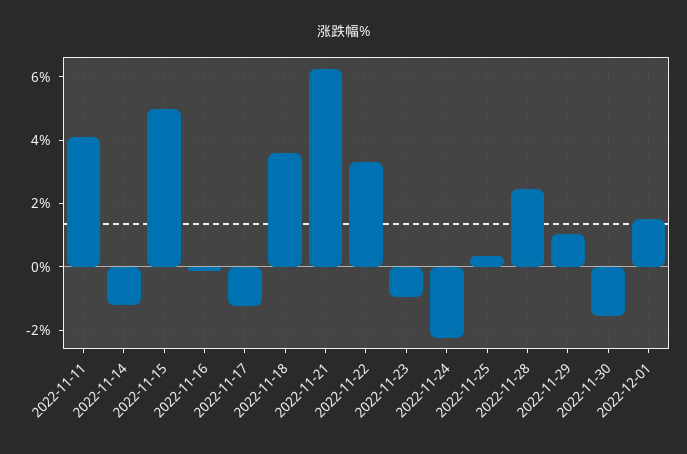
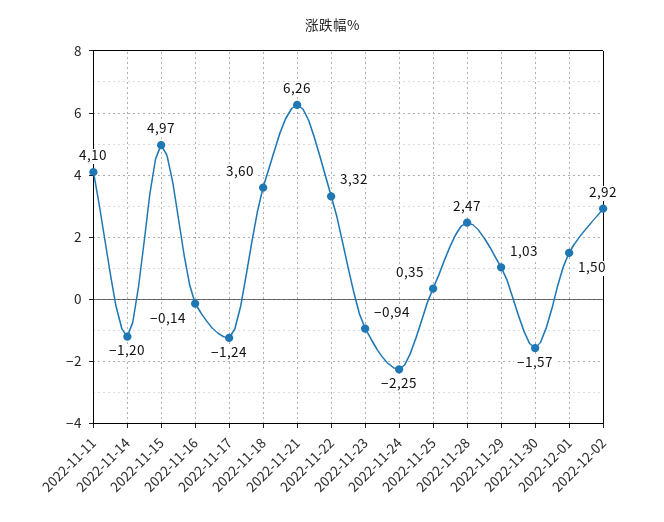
2022-12-02: none -> 2.92

